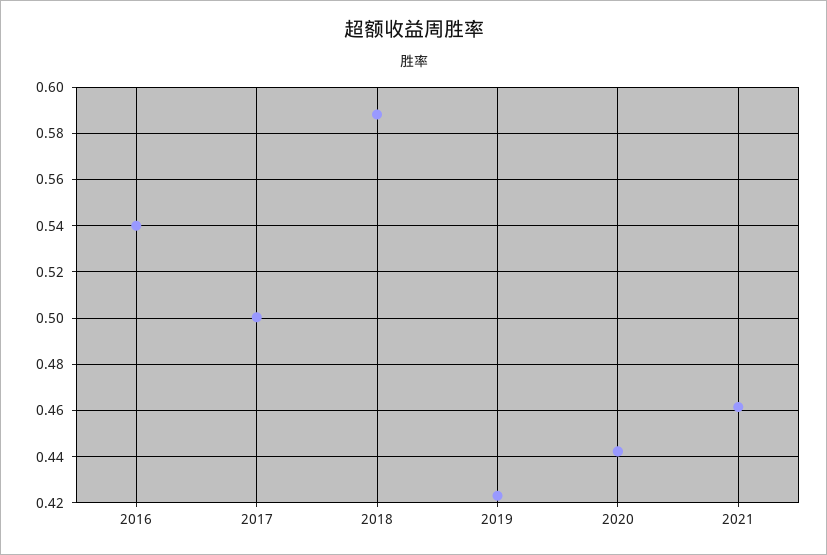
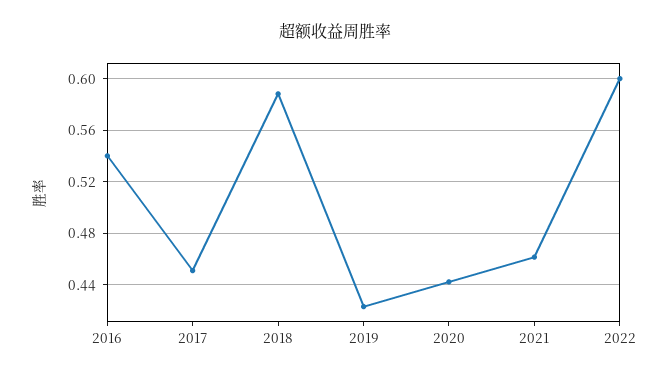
2017: 0.5 -> 0.45
2022: none -> 0.6

